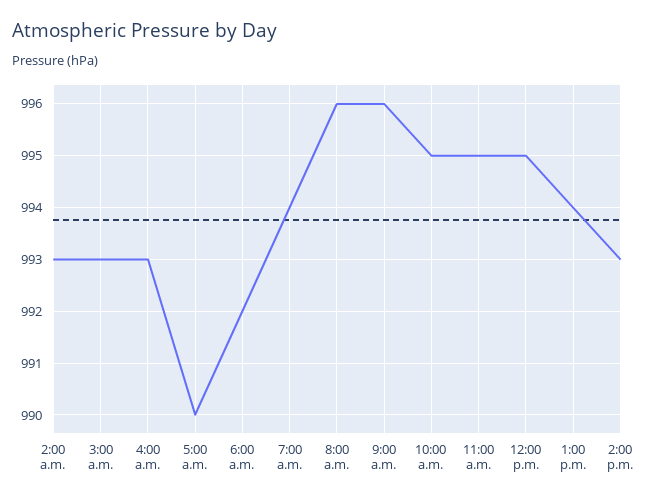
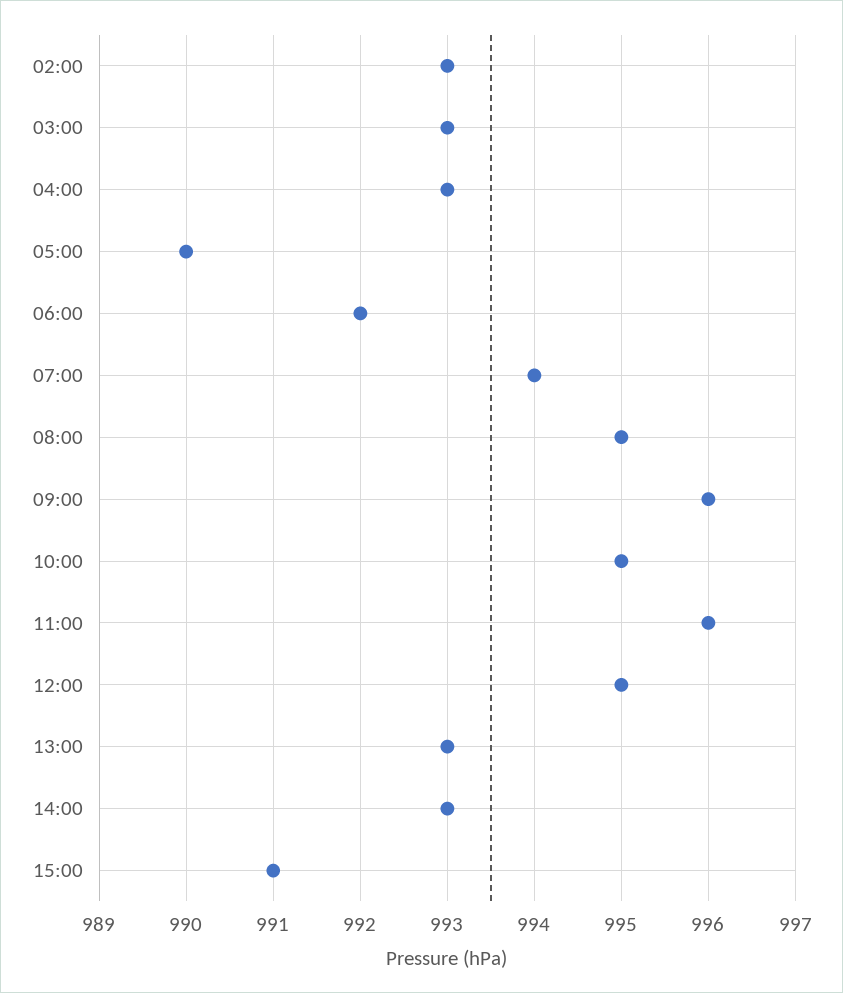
8:00 a.m.: 996 -> 995
11:00 a.m.: 995 -> 996
1:00 p.m.: 994 -> 993
15:00: none -> 991

